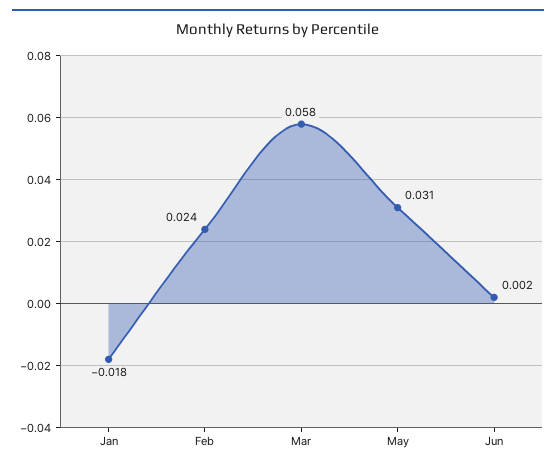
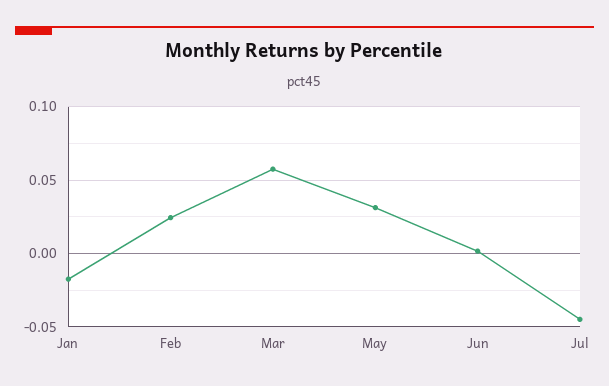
Jul: none -> -0.045

